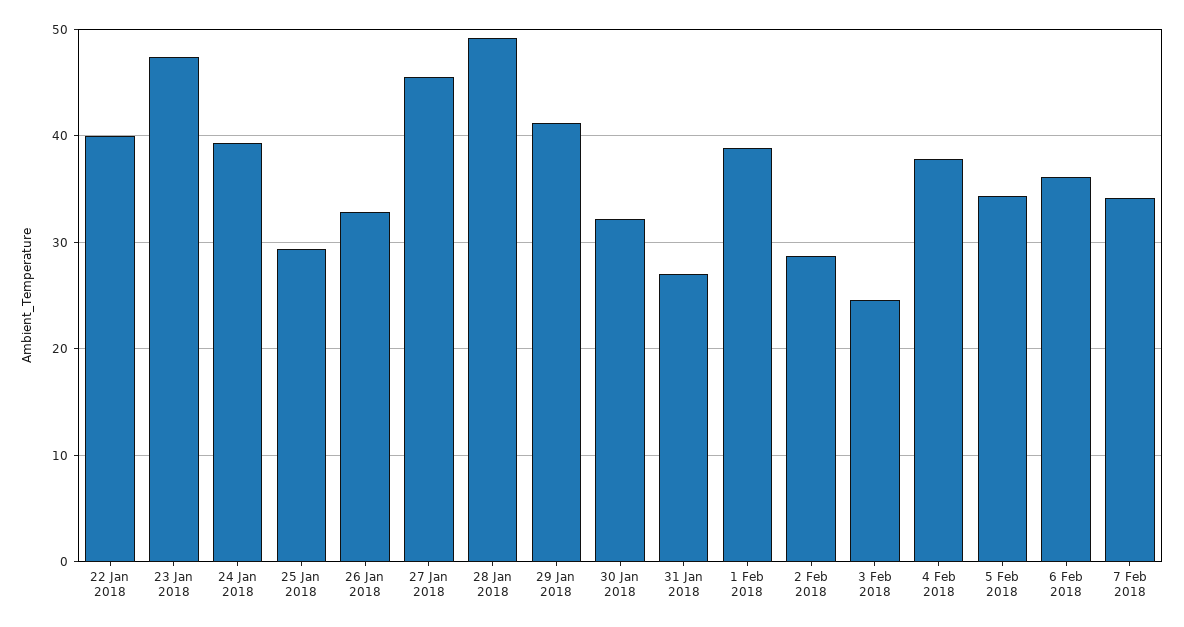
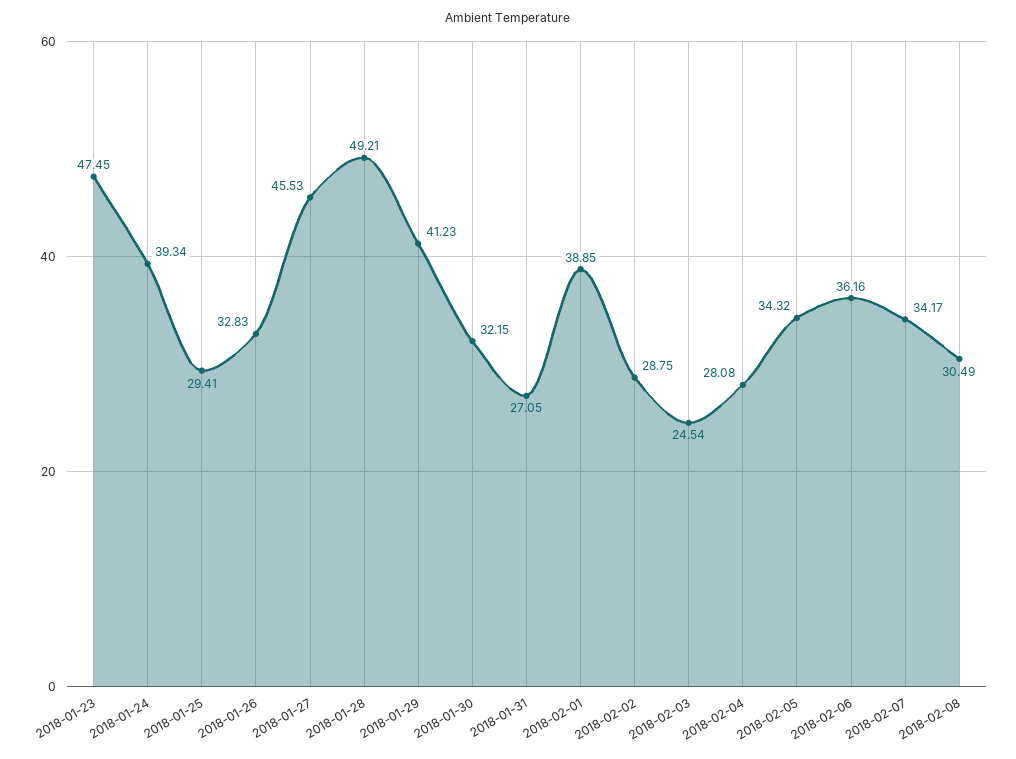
22 Jan 2018: 40 -> none
4 Feb 2018: 38 -> 28.08
2018-02-08: none -> 30.49

